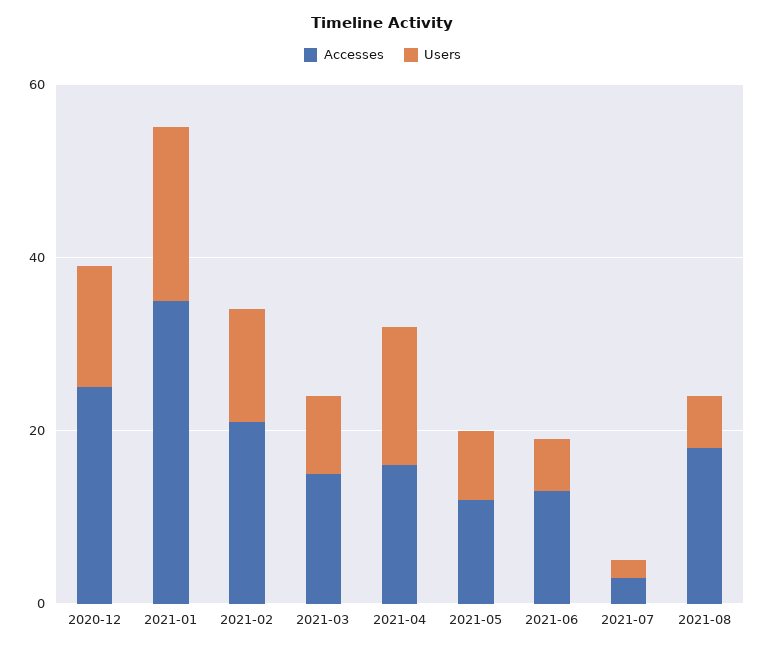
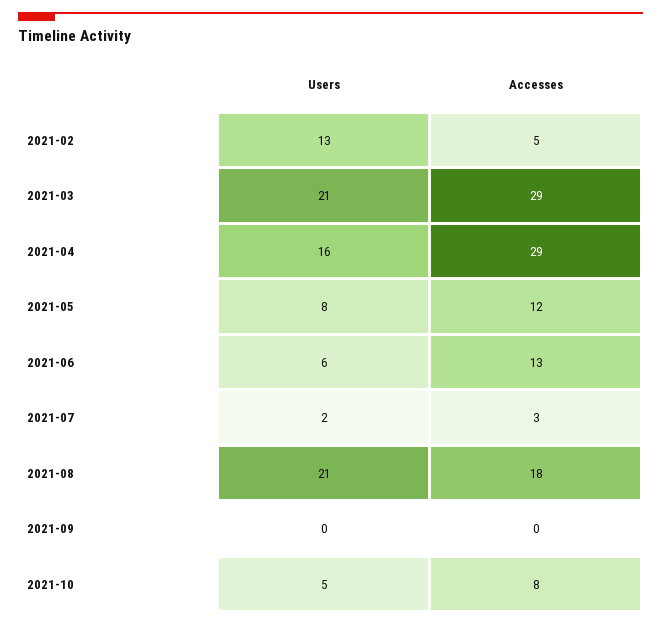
Accesses, 2020-12: 25 -> none
Users, 2020-12: 15 -> none
Accesses, 2021-01: 35 -> none
Users, 2021-01: 20 -> none
Accesses, 2021-02: 20 -> 5
Accesses, 2021-03: 15 -> 29
Users, 2021-03: 10 -> 21
Accesses, 2021-04: 15 -> 29
Users, 2021-08: 5 -> 21
Users, 2021-09: none -> 0
Accesses, 2021-09: none -> 0
Users, 2021-10: none -> 5
Accesses, 2021-10: none -> 8

